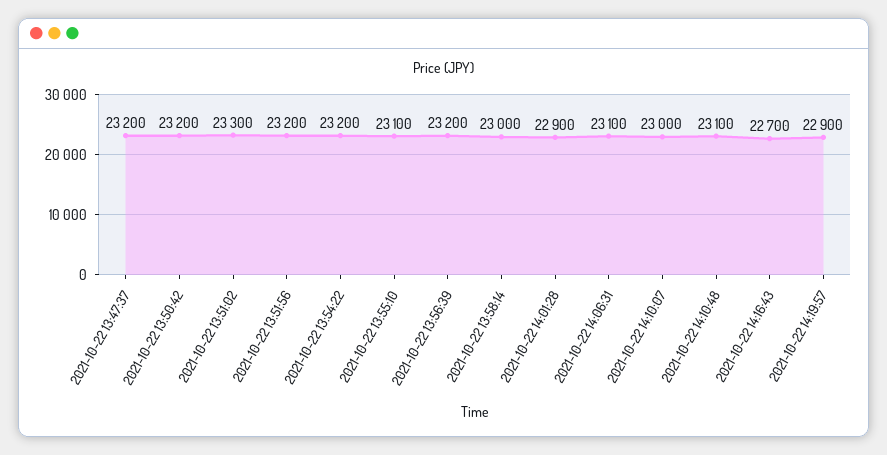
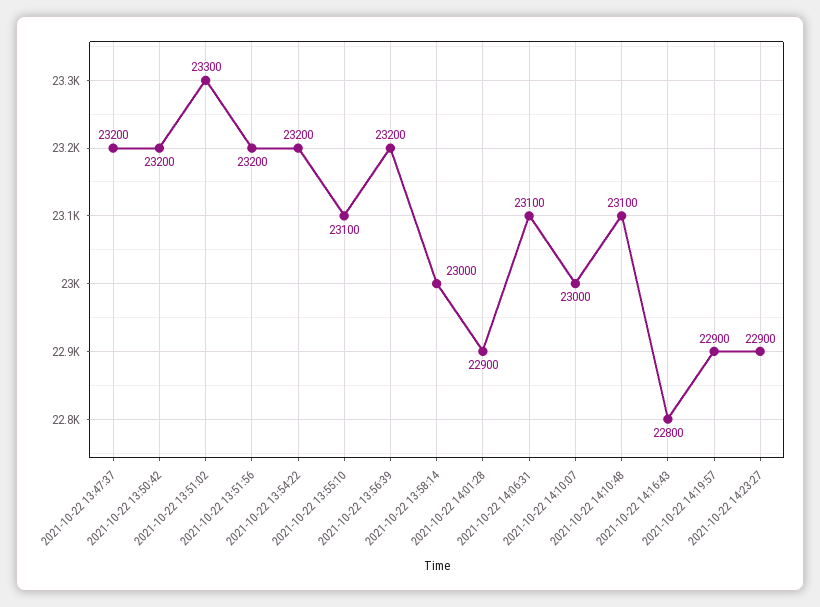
2021-10-22 14:16:43: 22700 -> 22800
2021-10-22 14:23:27: none -> 22900

